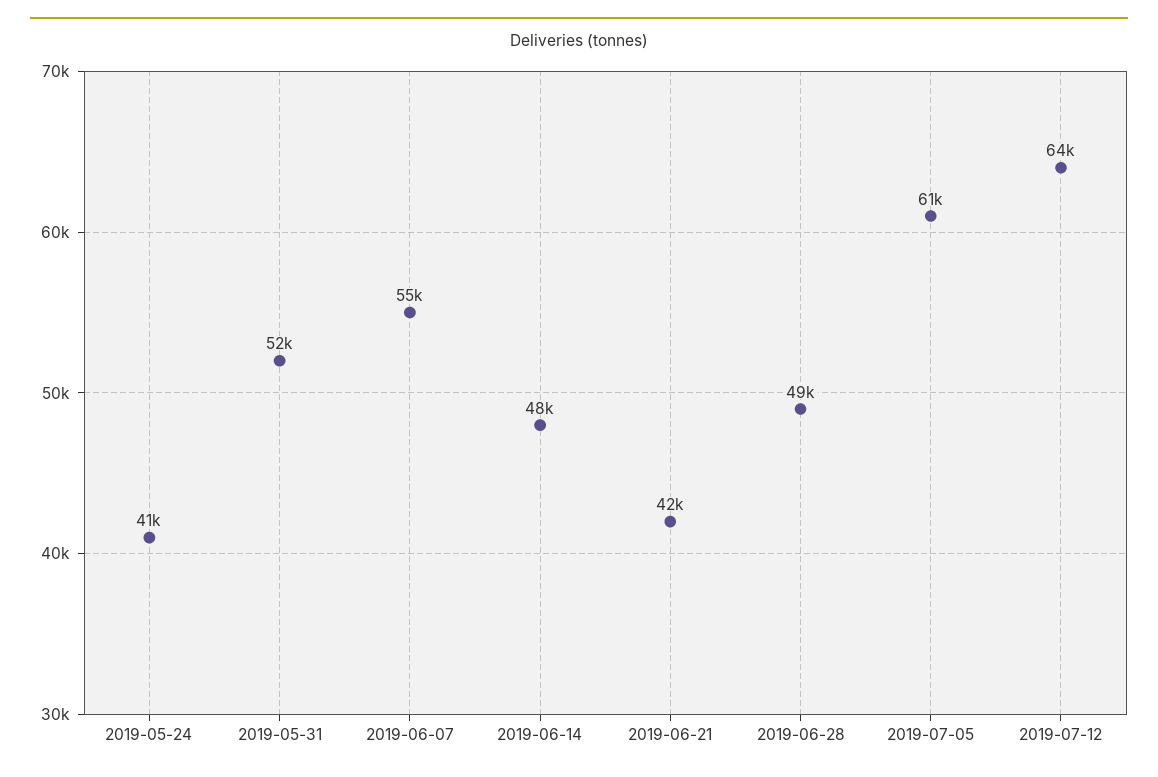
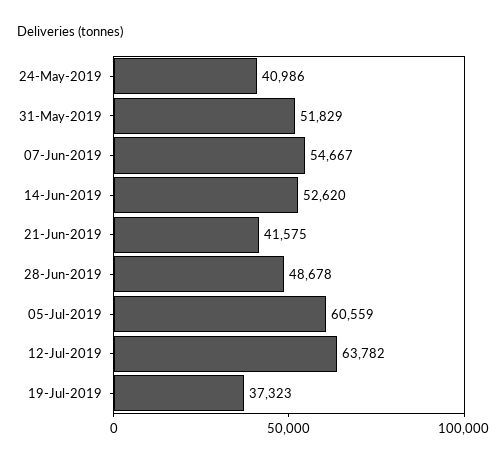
2019-06-14: 48000 -> 52620
19-Jul-2019: none -> 37323

